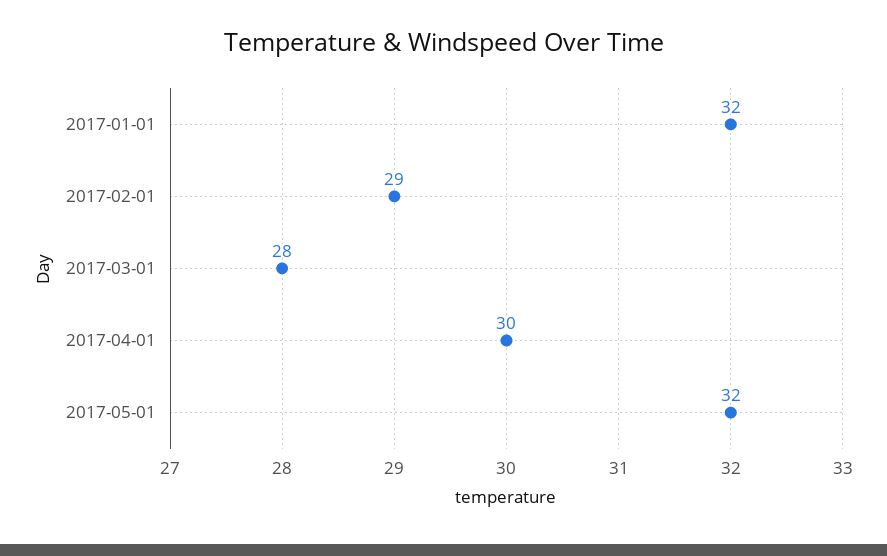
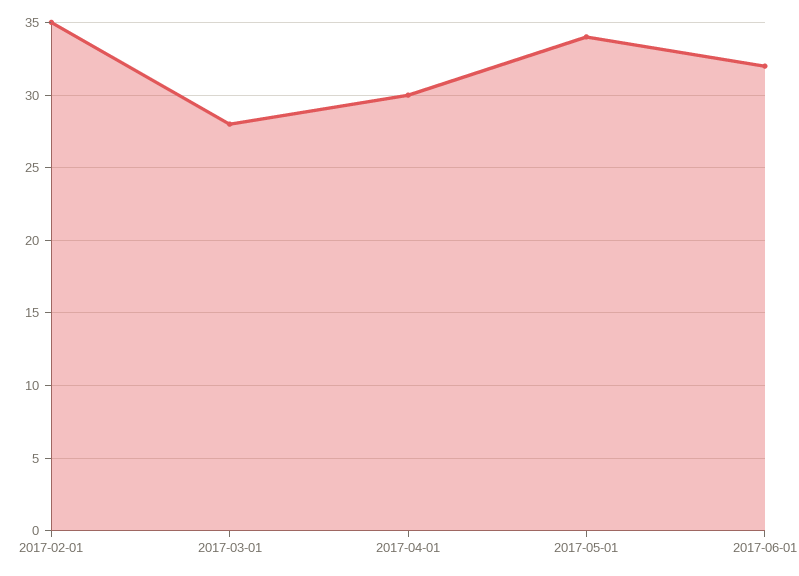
2017-01-01: 32 -> none
2017-02-01: 29 -> 35
2017-05-01: 32 -> 34
2017-06-01: none -> 32

